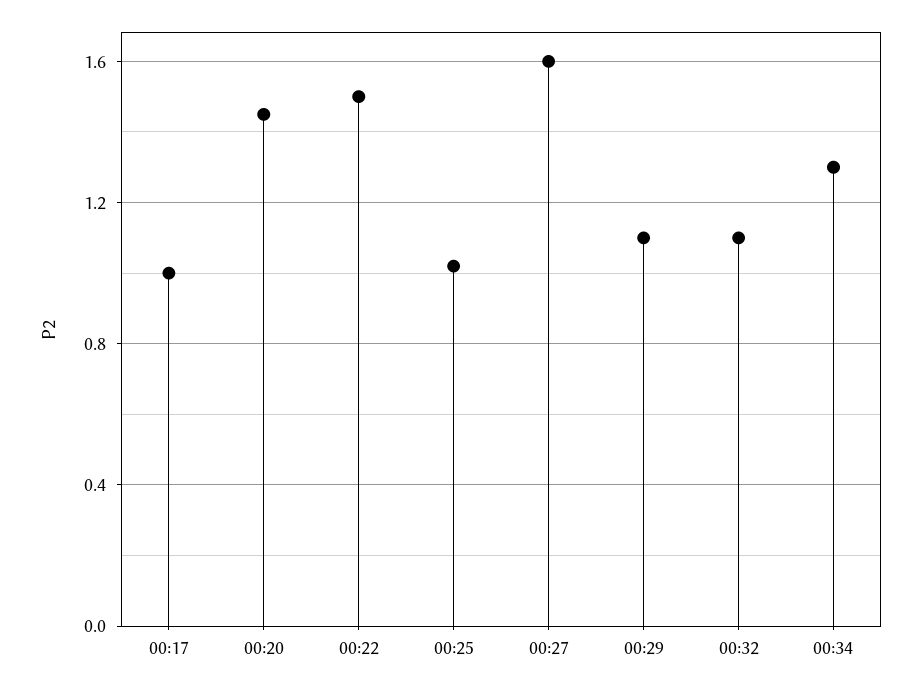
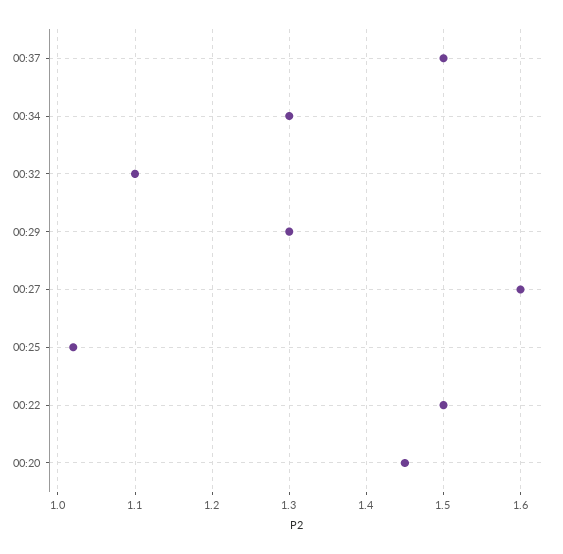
00:17: 1 -> none
00:29: 1.1 -> 1.3
00:37: none -> 1.5

